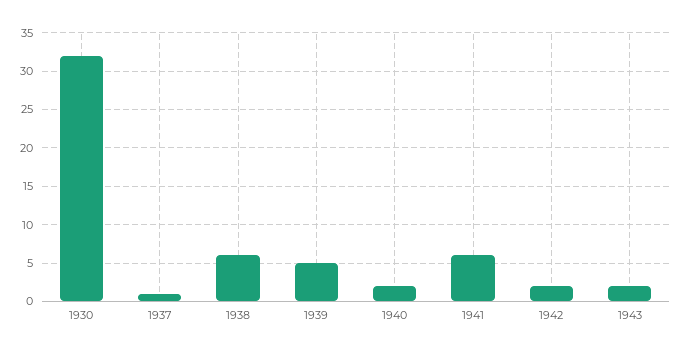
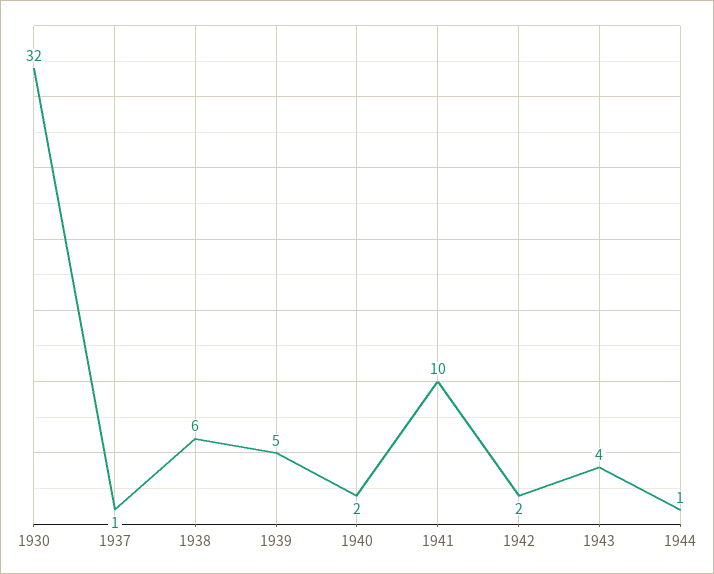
1941: 6 -> 10
1943: 2 -> 4
1944: none -> 1

